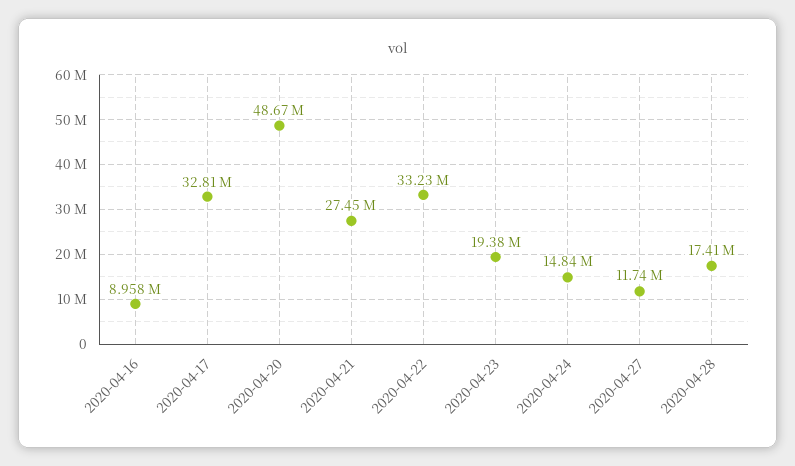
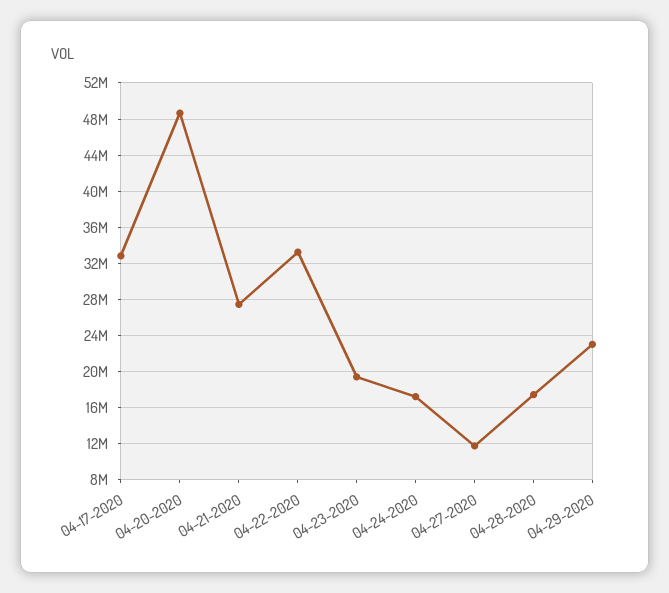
2020-04-16: 8958000 -> none
2020-04-24: 14840000 -> 17000000
04-29-2020: none -> 23000000

